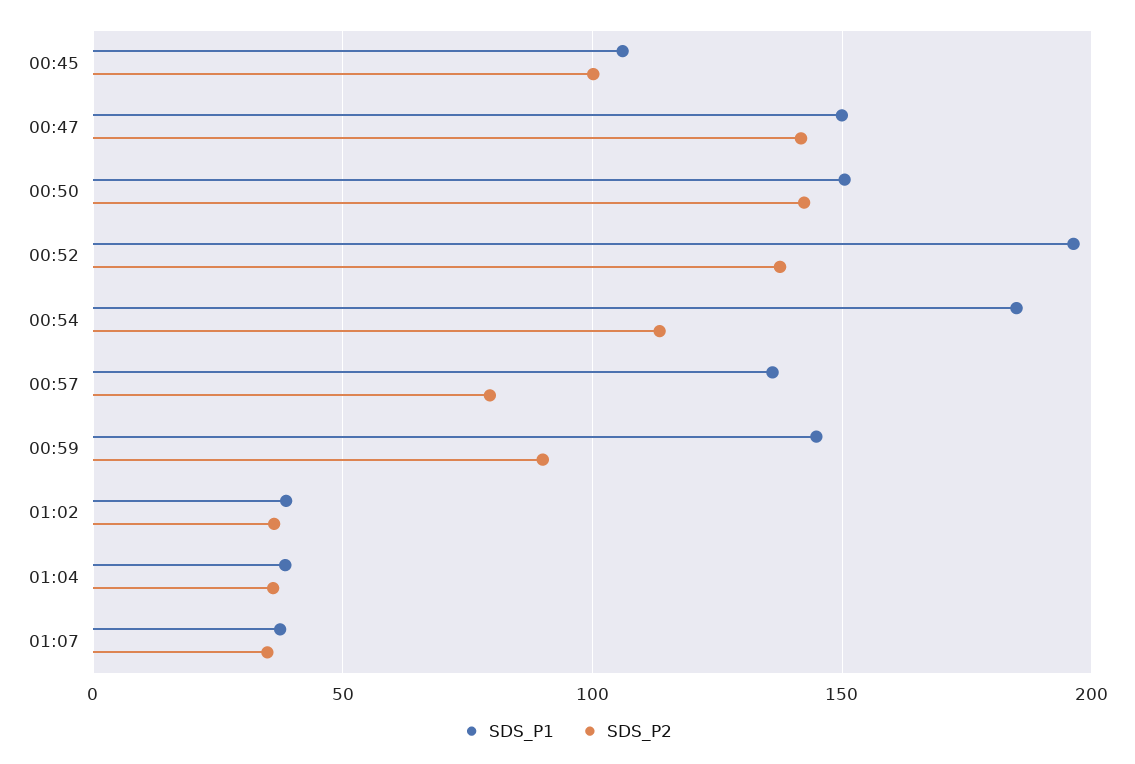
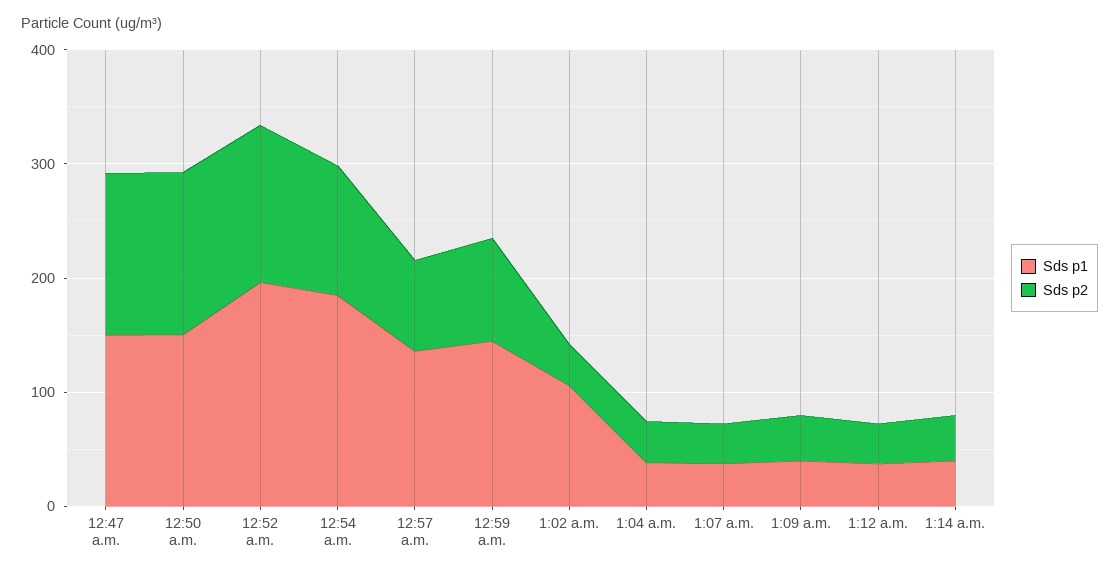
SDS_P1, 00:45: 105 -> none
SDS_P2, 00:45: 100 -> none
SDS_P1, 01:02: 40 -> 100
SDS_P1, 1:09 a.m.: none -> 40
SDS_P2, 1:09 a.m.: none -> 40
SDS_P1, 1:12 a.m.: none -> 40
SDS_P2, 1:12 a.m.: none -> 40
SDS_P1, 1:14 a.m.: none -> 40
SDS_P2, 1:14 a.m.: none -> 40

